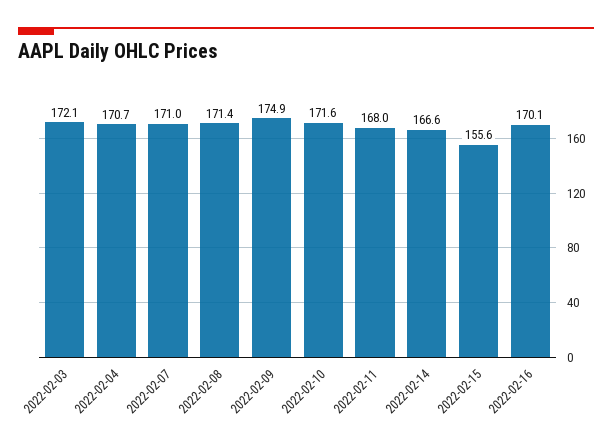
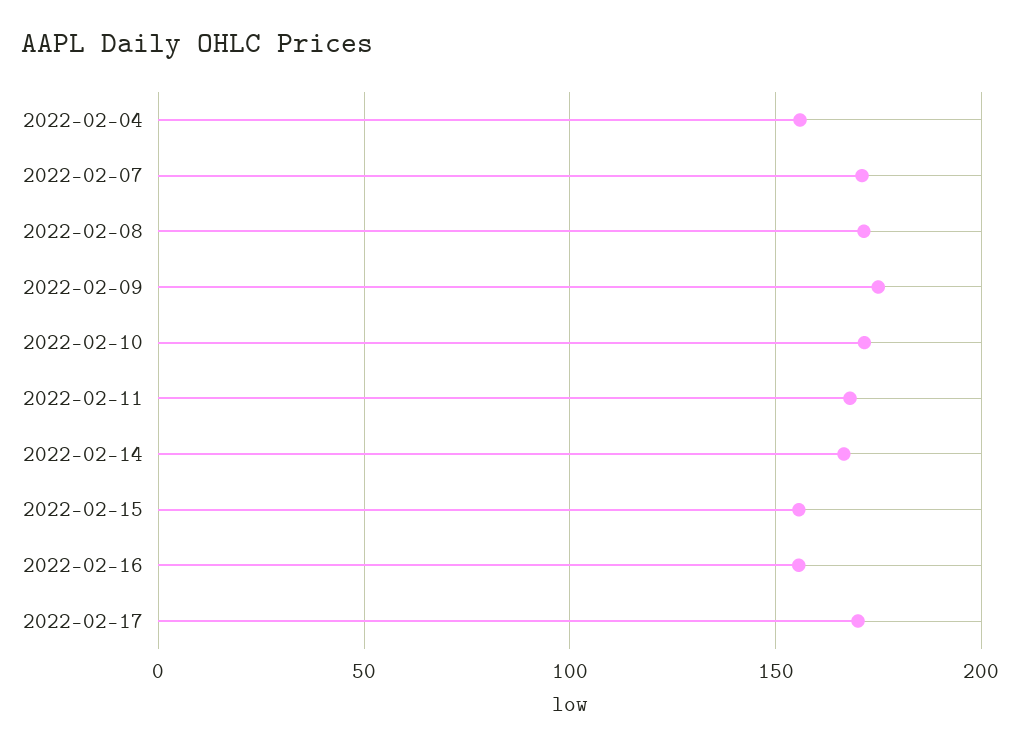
2022-02-03: 172.1 -> none
2022-02-04: 170.7 -> 155
2022-02-16: 170.1 -> 155
2022-02-17: none -> 170

